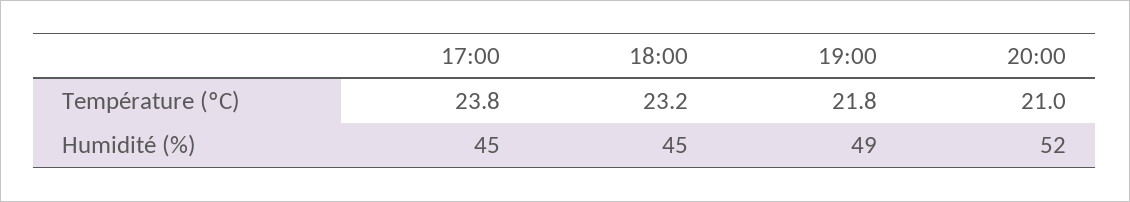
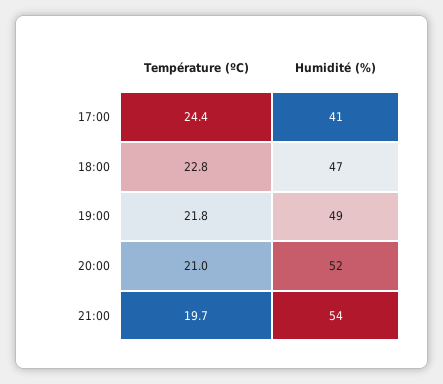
17:00, Température (ºC): 23.8 -> 24.4
18:00, Température (ºC): 23.2 -> 22.8
17:00, Humidité (%): 45 -> 41
18:00, Humidité (%): 45 -> 47
21:00, Température (ºC): none -> 19.7
21:00, Humidité (%): none -> 54

